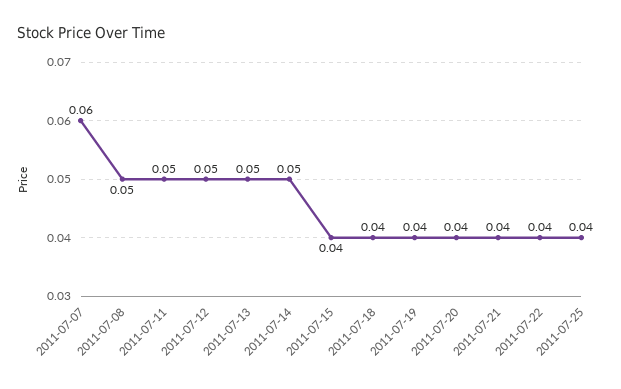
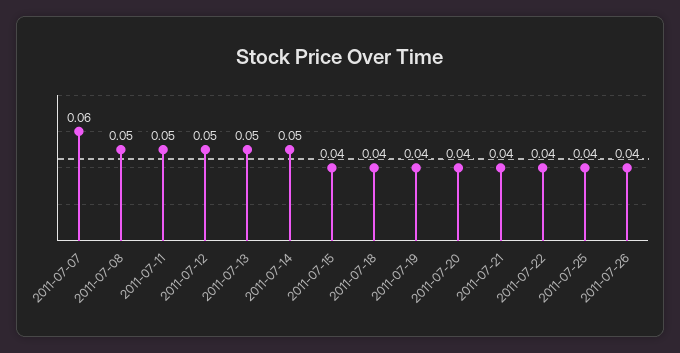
2011-07-26: none -> 0.04

